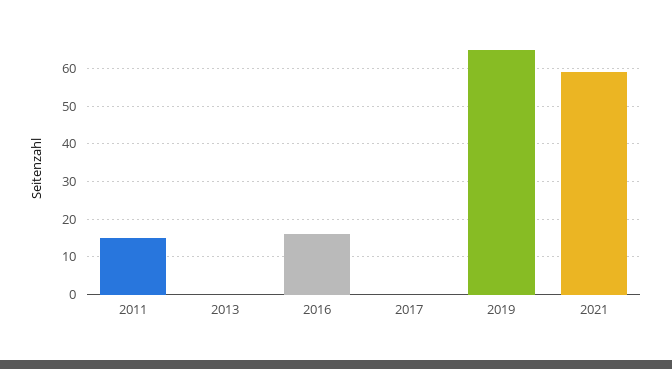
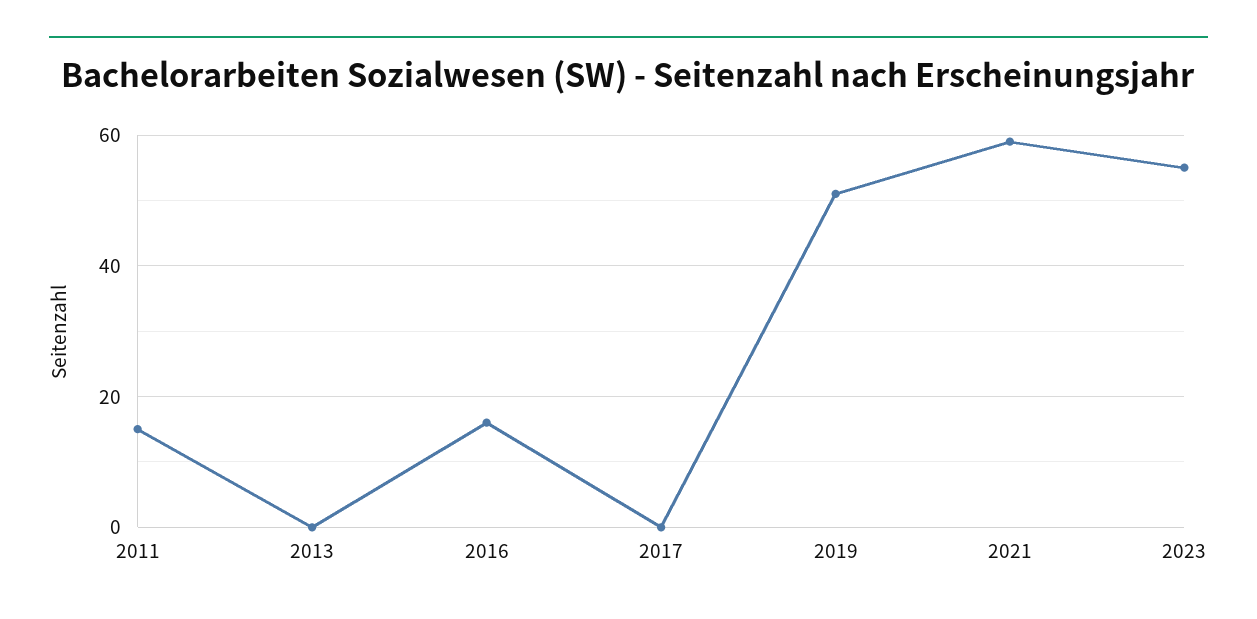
2019: 65 -> 50
2023: none -> 55

